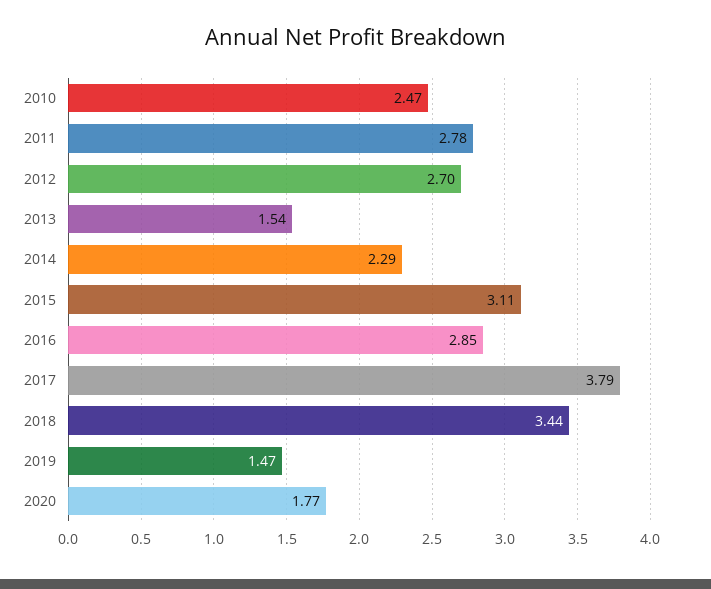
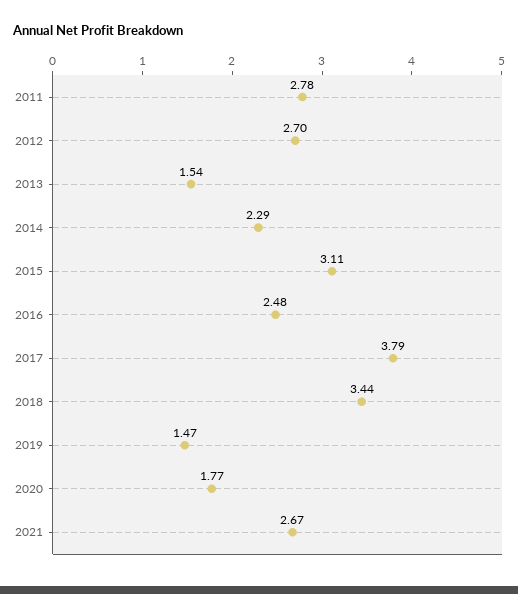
2010: 2.47 -> none
2016: 2.85 -> 2.48
2021: none -> 2.67

